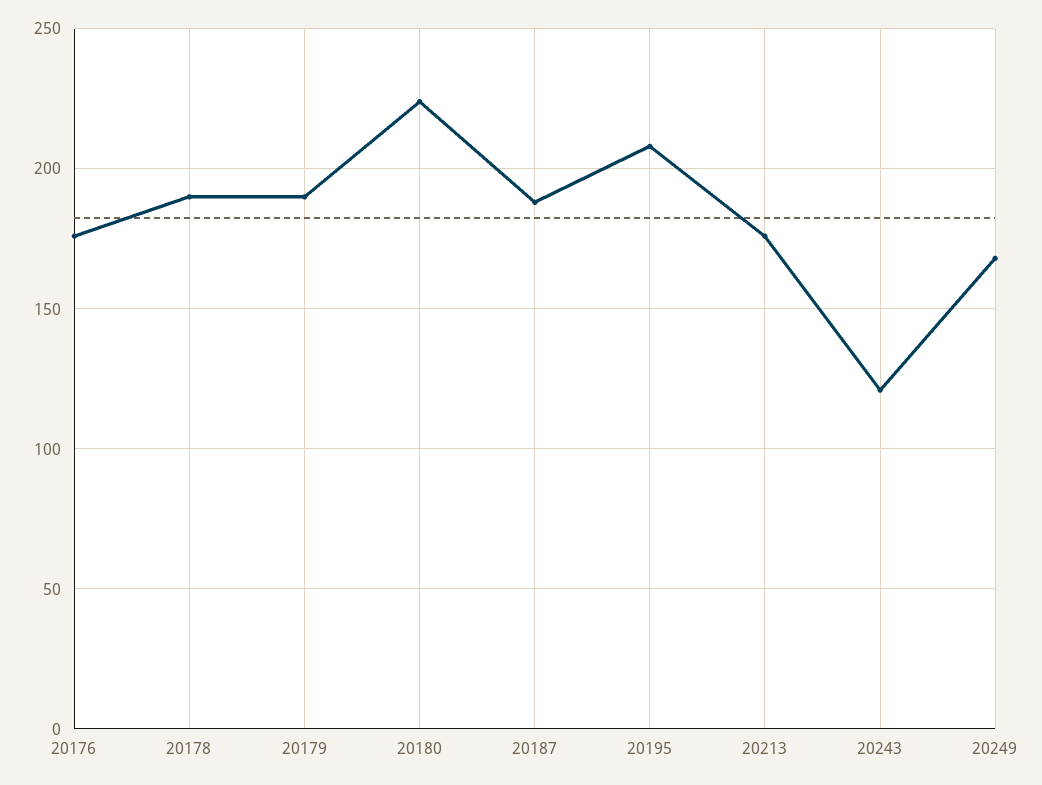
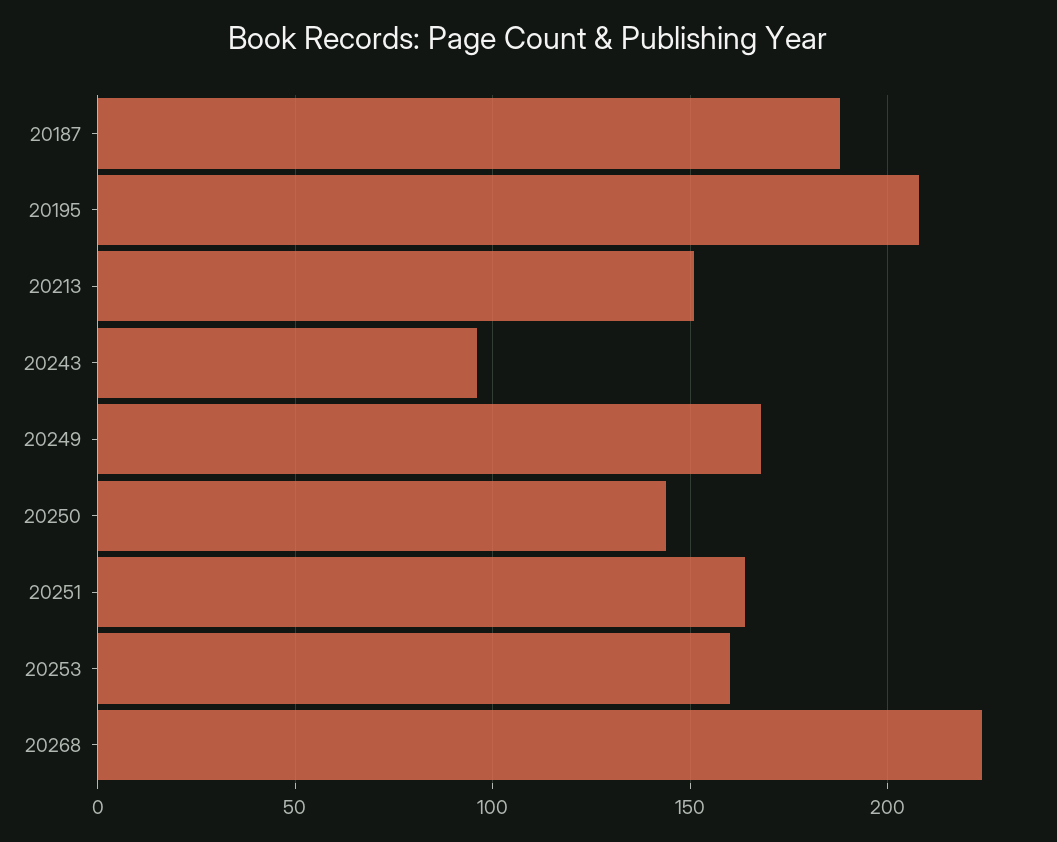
20176: 175 -> none
20178: 190 -> none
20179: 190 -> none
20180: 225 -> none
20213: 175 -> 150
20243: 120 -> 95
20250: none -> 145
20251: none -> 165
20253: none -> 160
20268: none -> 225

